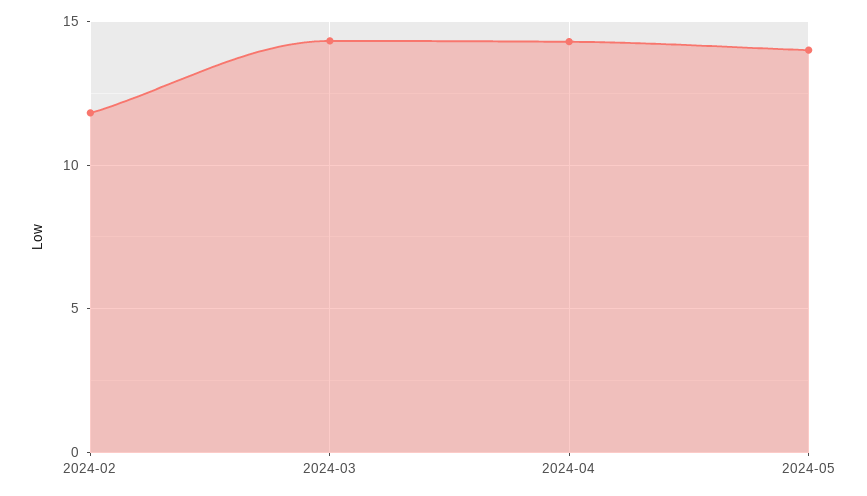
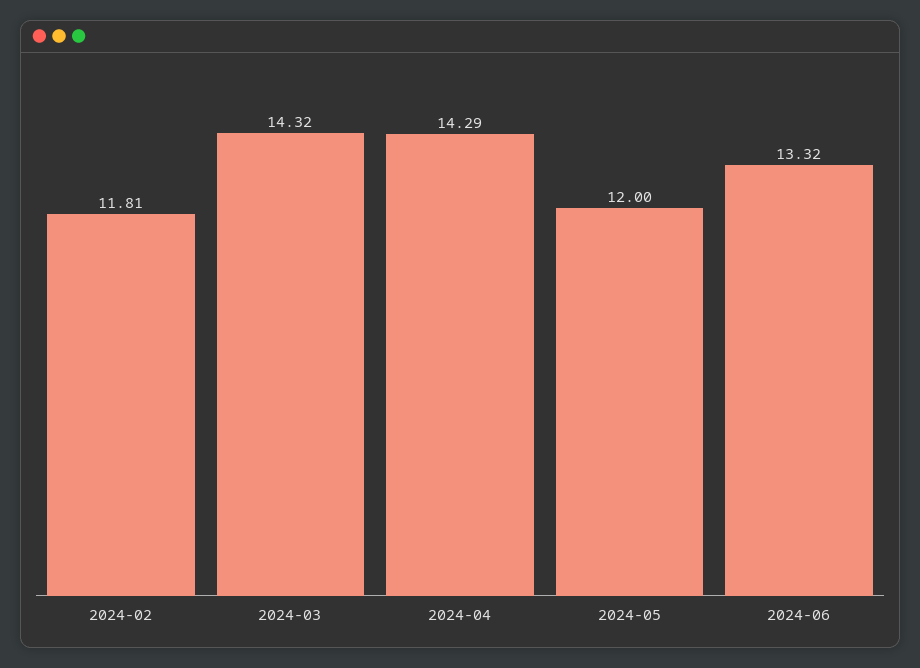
2024-05: 14 -> 12
2024-06: none -> 13.32

